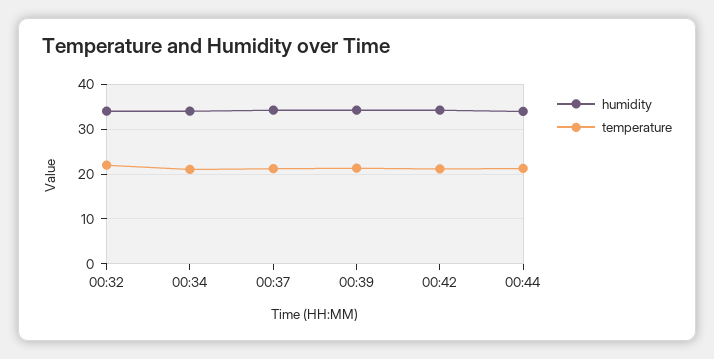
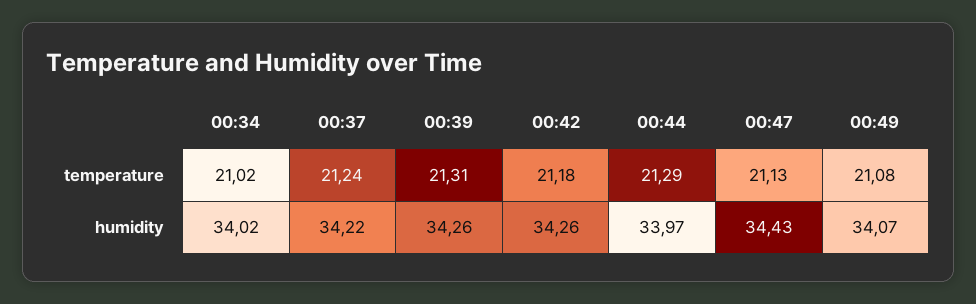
humidity, 00:32: 34 -> none
temperature, 00:32: 22 -> none
temperature, 00:47: none -> 21.13
temperature, 00:49: none -> 21.08
humidity, 00:47: none -> 34.43
humidity, 00:49: none -> 34.07

